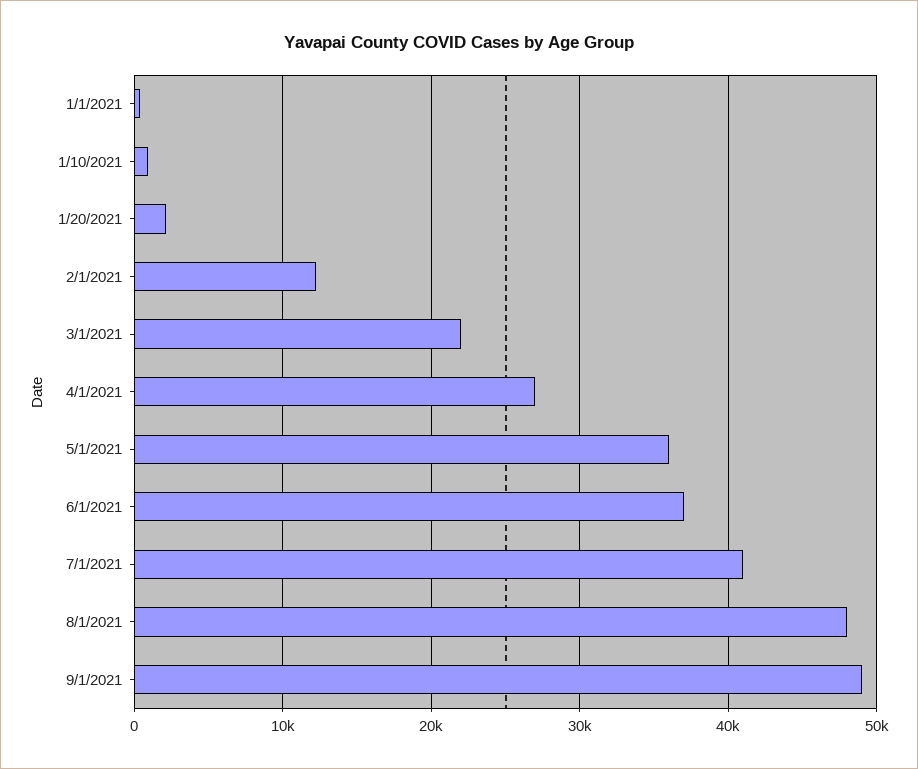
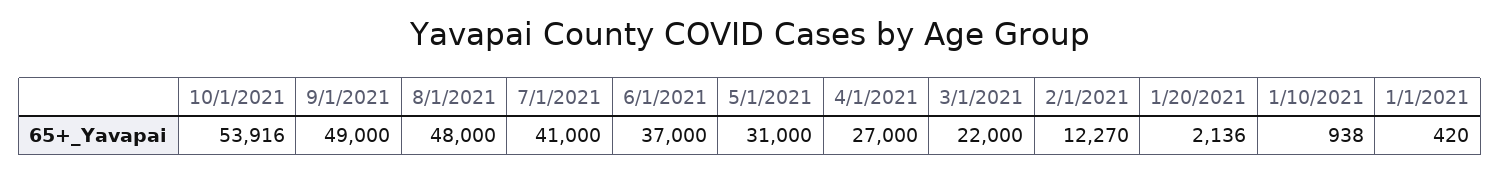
5/1/2021: 36000 -> 31000
10/1/2021: none -> 53916

